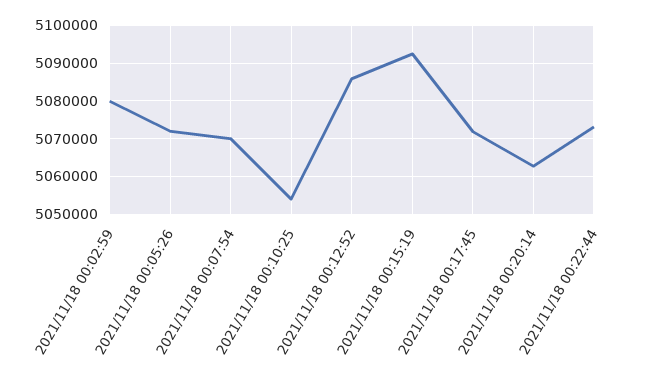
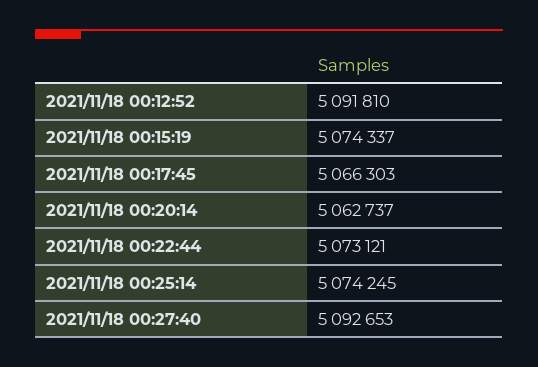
2021/11/18 00:02:59: 5080000 -> none
2021/11/18 00:05:26: 5072000 -> none
2021/11/18 00:07:54: 5070000 -> none
2021/11/18 00:10:25: 5054000 -> none
2021/11/18 00:12:52: 5086000 -> 5091810
2021/11/18 00:15:19: 5092000 -> 5074337
2021/11/18 00:17:45: 5072000 -> 5066303
2021/11/18 00:25:14: none -> 5074245
2021/11/18 00:27:40: none -> 5092653

